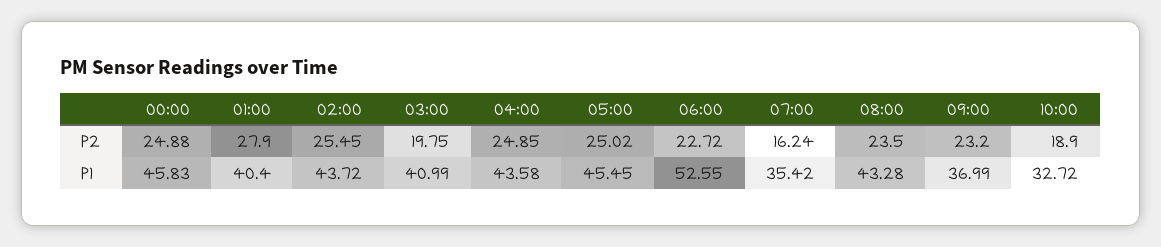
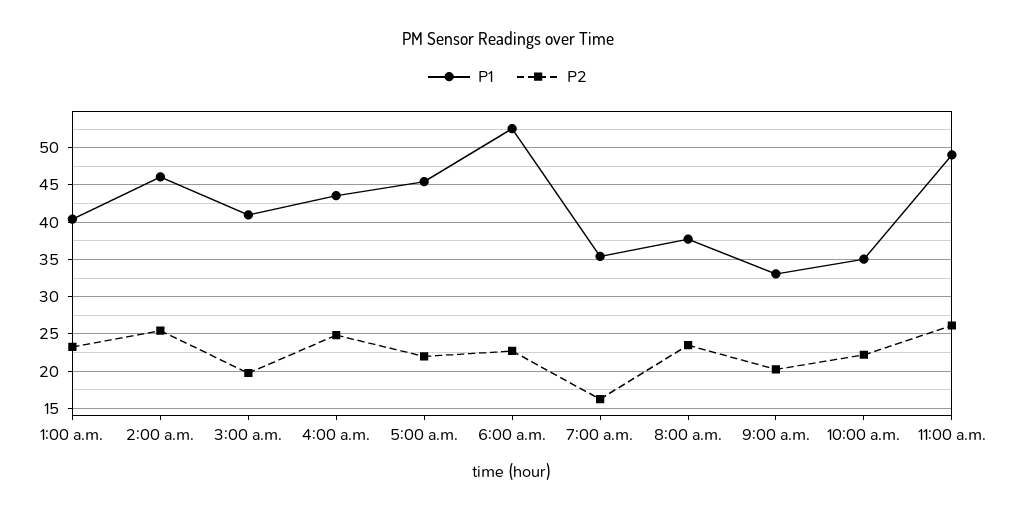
P2, 00:00: 24.88 -> none
P2, 01:00: 27.9 -> 23
P2, 05:00: 25.02 -> 22
P2, 09:00: 23.2 -> 20
P2, 10:00: 18.9 -> 22
P1, 00:00: 45.83 -> none
P1, 02:00: 43.72 -> 46
P1, 08:00: 43.28 -> 38
P1, 09:00: 36.99 -> 33
P1, 10:00: 32.72 -> 35
P1, 11:00 a.m.: none -> 49
P2, 11:00 a.m.: none -> 26

